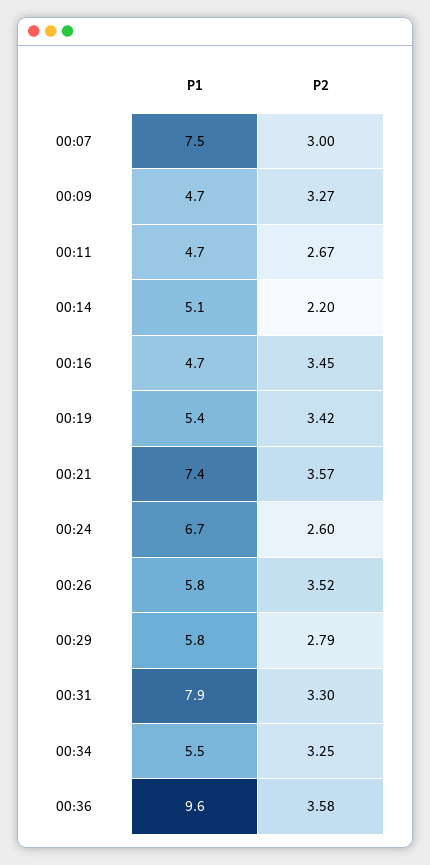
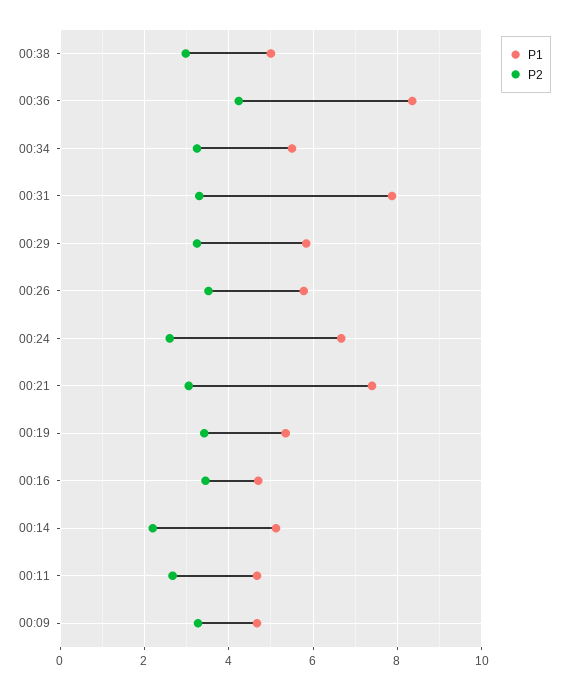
P1, 00:07: 7.5 -> none
P2, 00:07: 3 -> none
P2, 00:21: 3.57 -> 3
P2, 00:29: 2.79 -> 3.2
P1, 00:36: 9.6 -> 8.4
P2, 00:36: 3.58 -> 4.2
P1, 00:38: none -> 5
P2, 00:38: none -> 3

